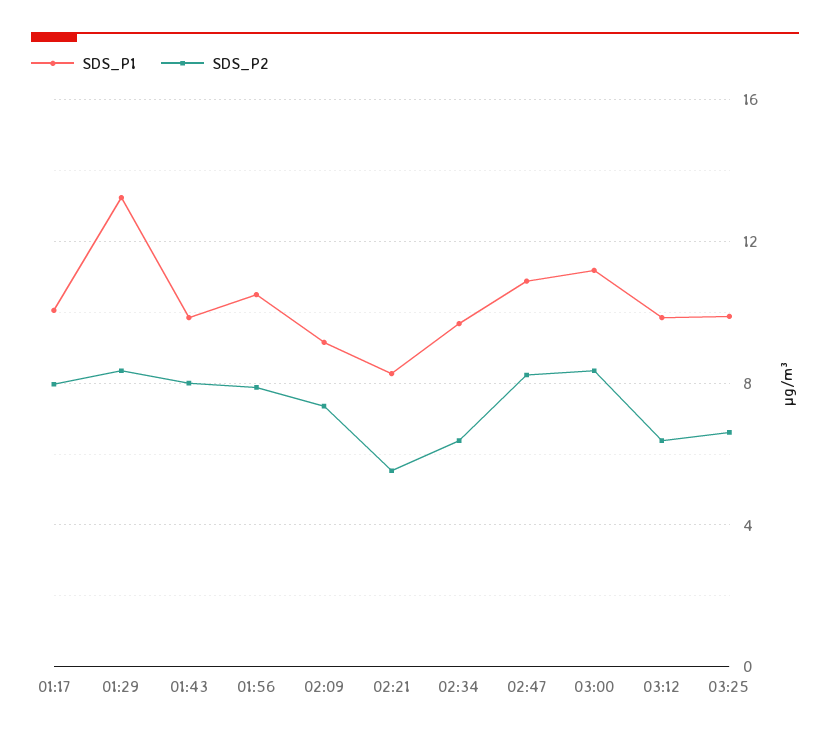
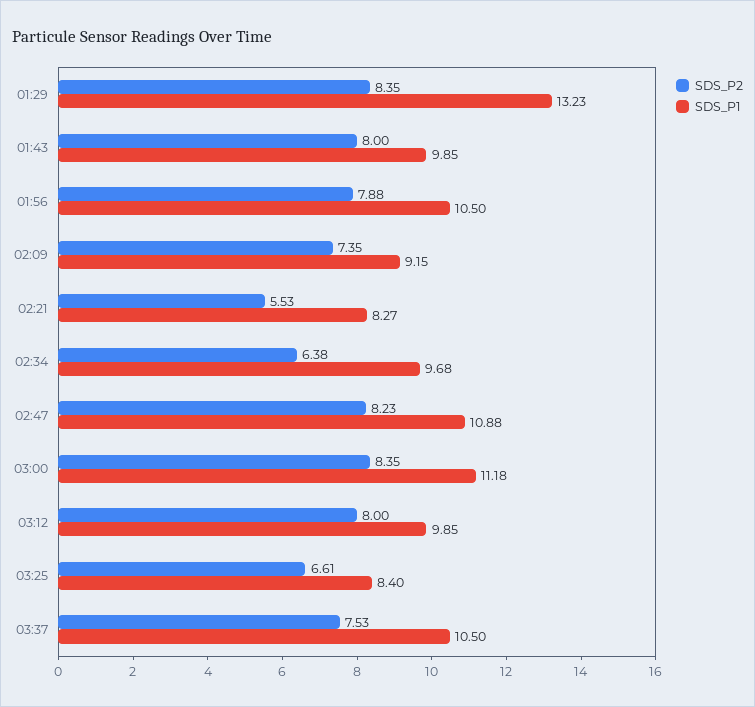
SDS_P1, 01:17: 10 -> none
SDS_P2, 01:17: 8 -> none
SDS_P2, 03:12: 6.5 -> 8
SDS_P1, 03:25: 10 -> 8.4
SDS_P2, 03:37: none -> 7.53
SDS_P1, 03:37: none -> 10.5

